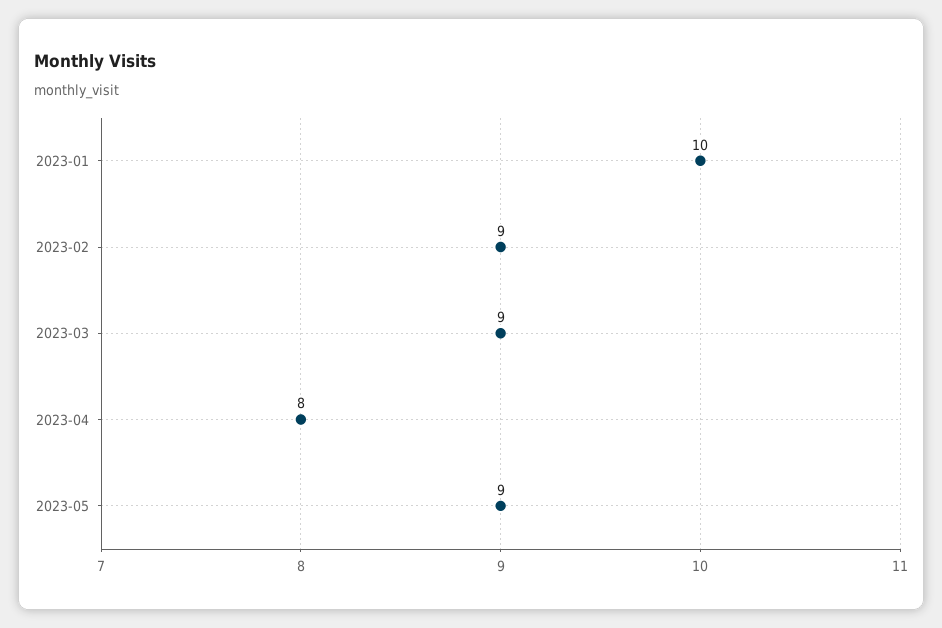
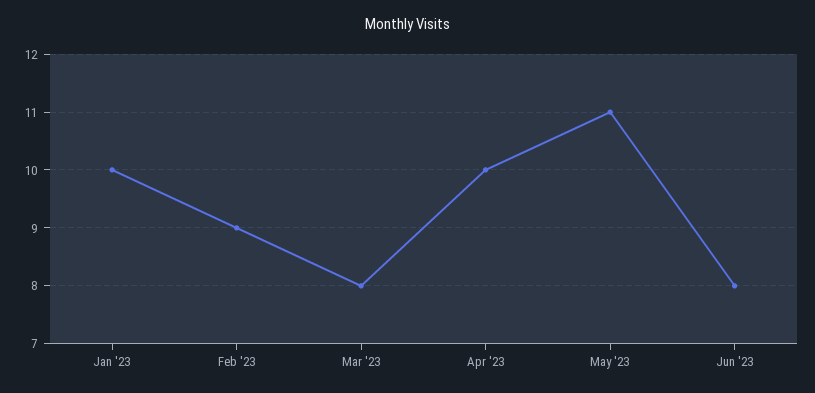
2023-03: 9 -> 8
2023-04: 8 -> 10
2023-05: 9 -> 11
Jun '23: none -> 8

